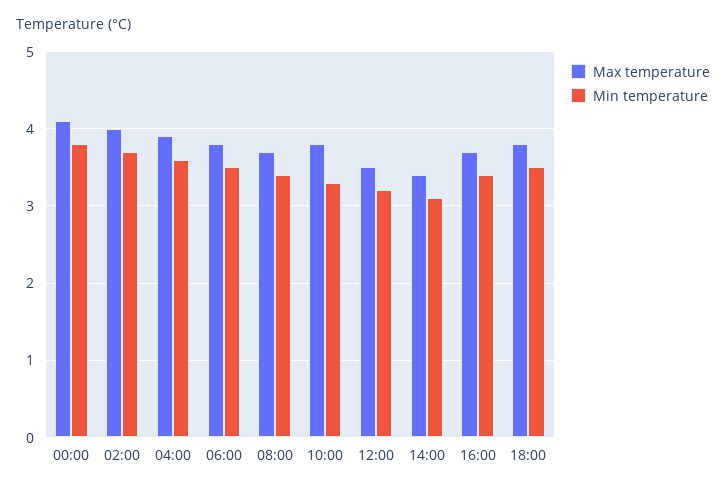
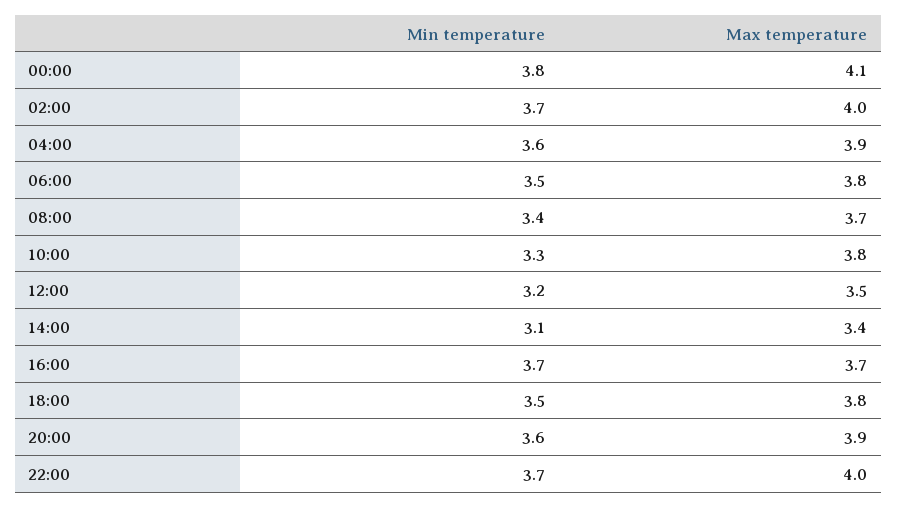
Min temperature, 16:00: 3.4 -> 3.7
Min temperature, 20:00: none -> 3.6
Max temperature, 20:00: none -> 3.9
Min temperature, 22:00: none -> 3.7
Max temperature, 22:00: none -> 4

